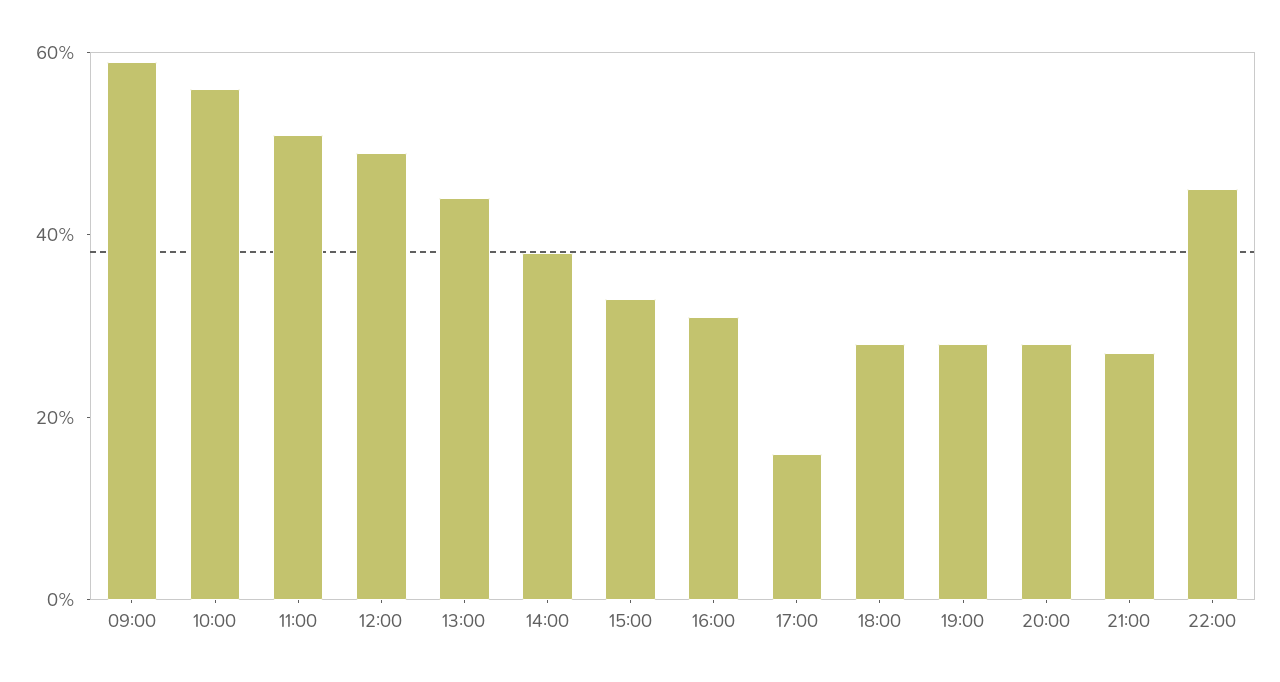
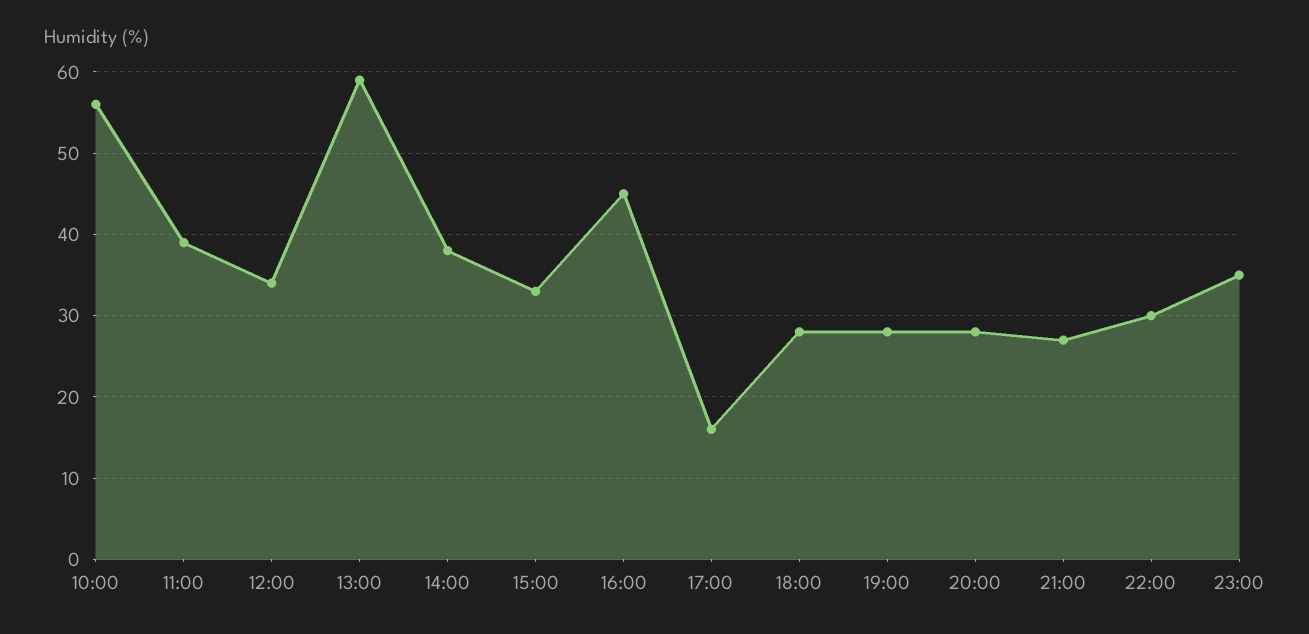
09:00: 60 -> none
11:00: 50 -> 39
12:00: 50 -> 34
13:00: 45 -> 59
16:00: 30 -> 45
22:00: 45 -> 30
23:00: none -> 35

